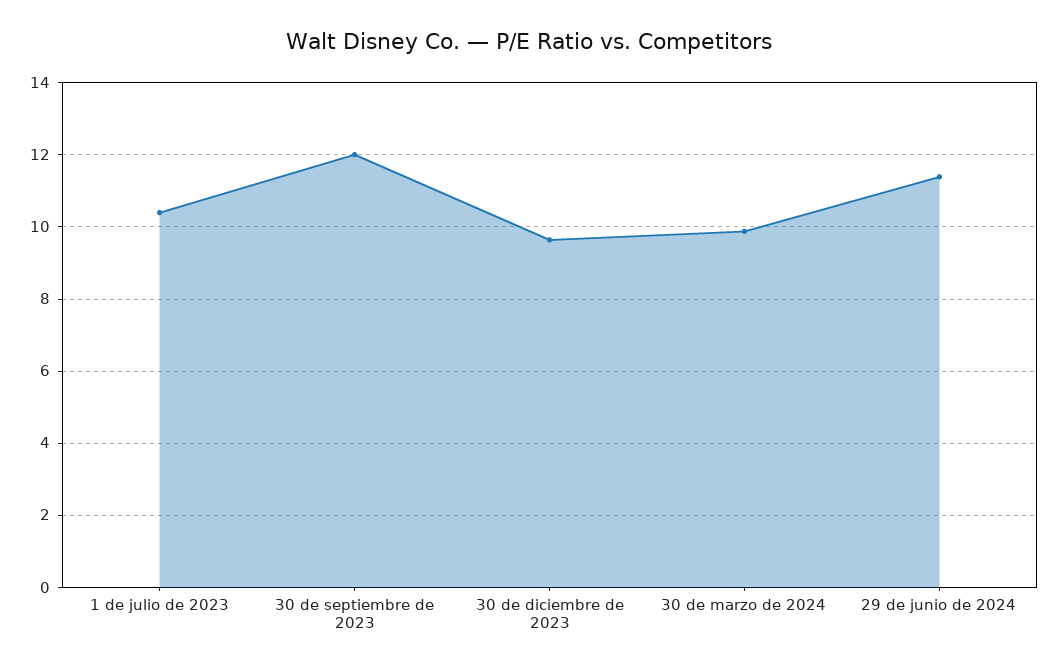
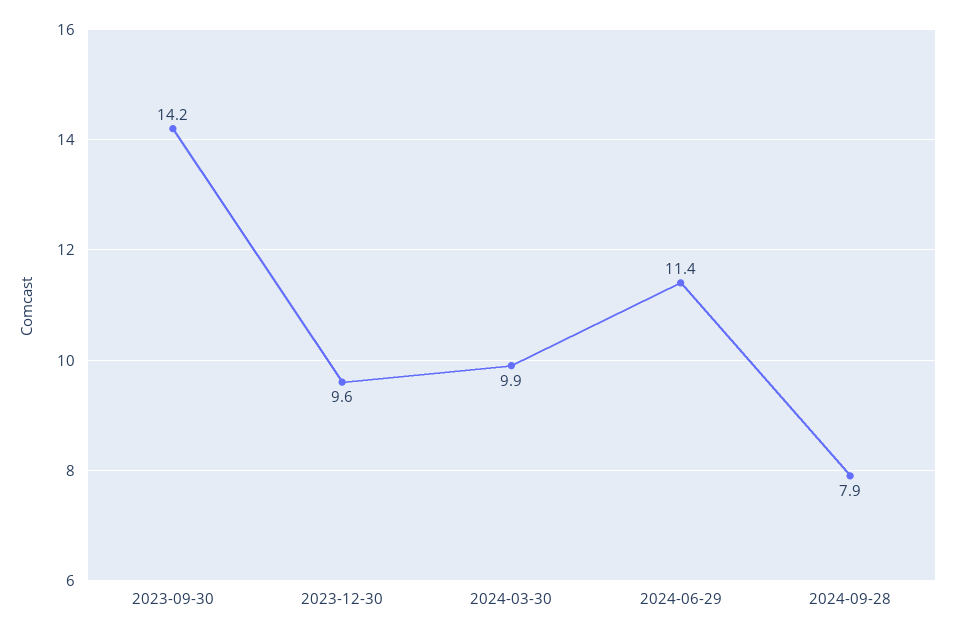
1 de julio de 2023: 10.4 -> none
30 de septiembre de 2023: 12 -> 14.2
2024-09-28: none -> 7.9

